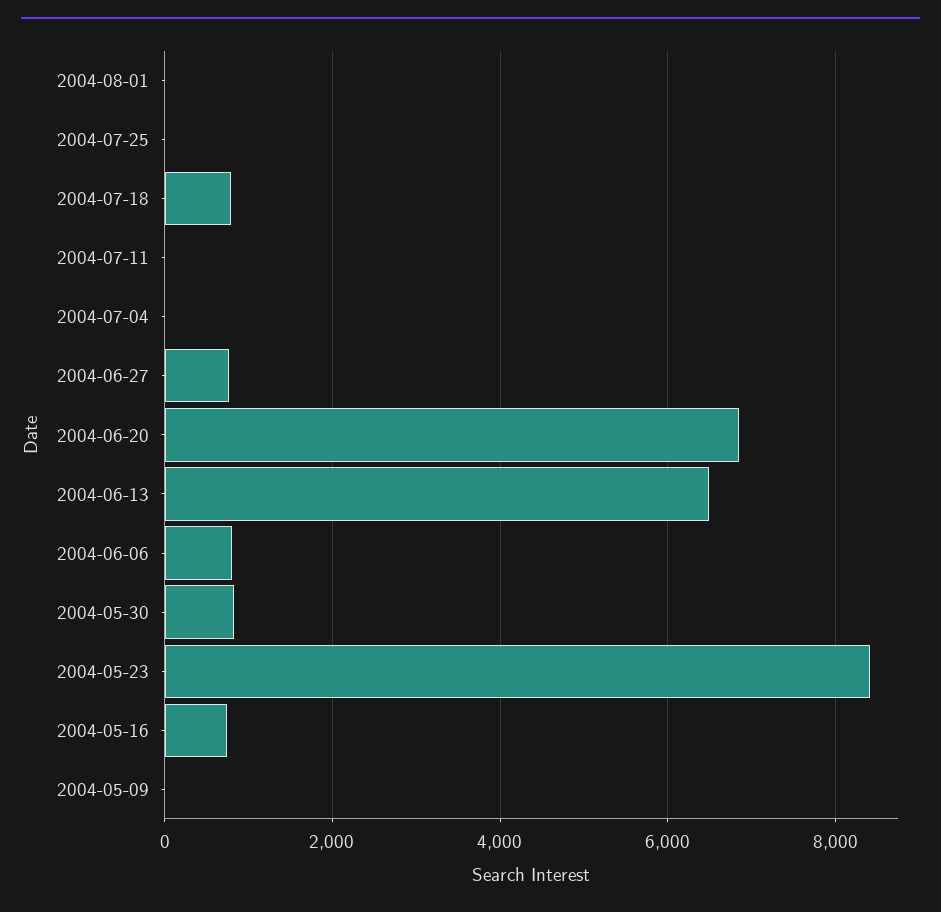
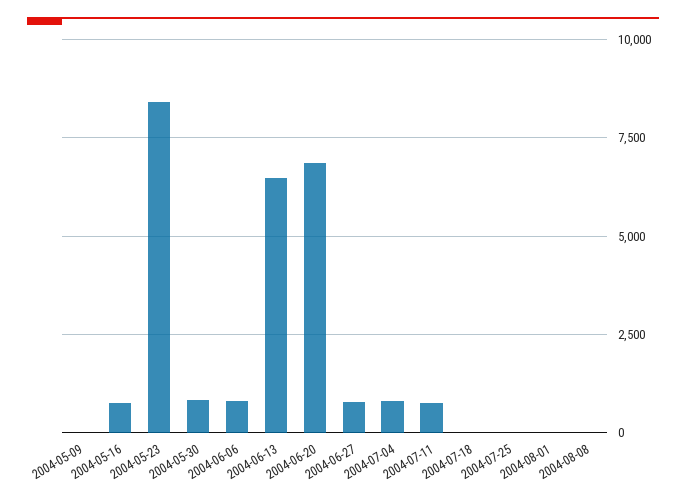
2004-07-18: 800 -> 0
2004-07-11: 0 -> 750
2004-07-04: 0 -> 750
2004-08-08: none -> 0

